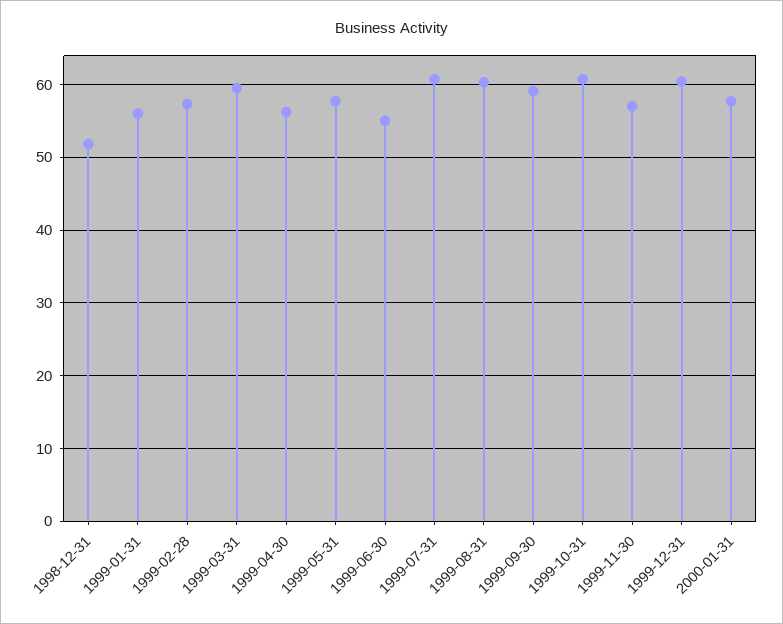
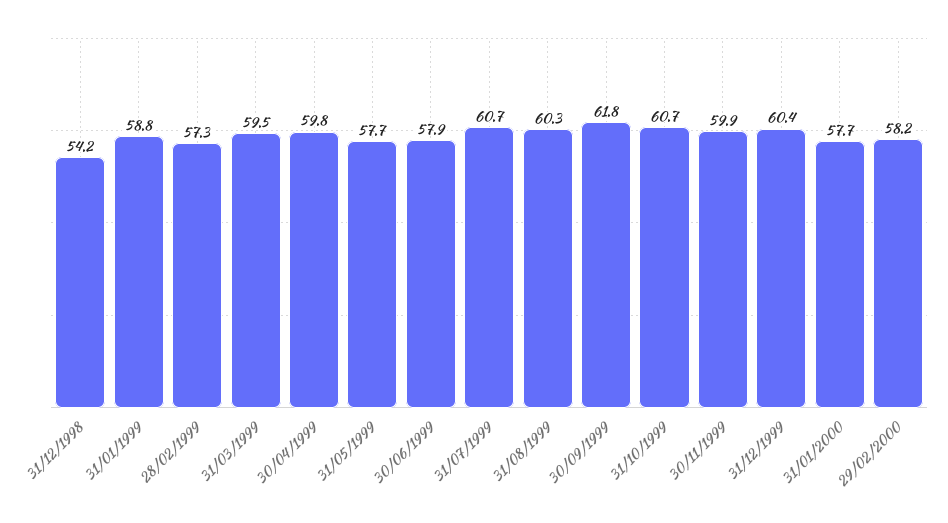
1998-12-31: 52 -> 54.2
1999-01-31: 56 -> 58.8
1999-04-30: 56 -> 59.8
1999-06-30: 55 -> 57.9
1999-09-30: 59 -> 61.8
1999-11-30: 57 -> 59.9
29/02/2000: none -> 58.2

